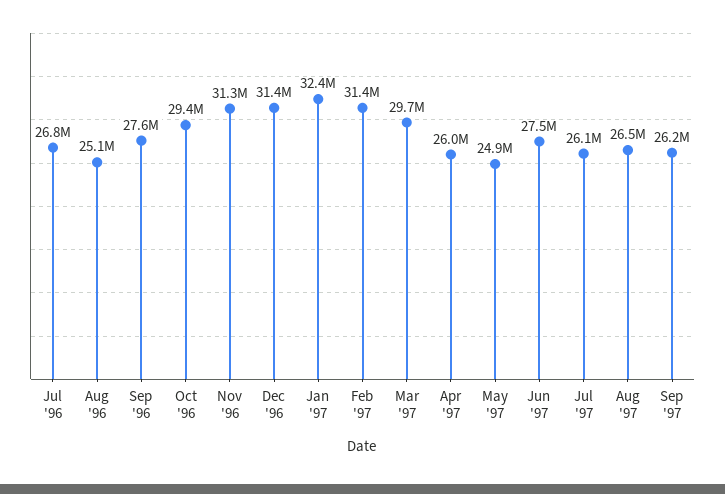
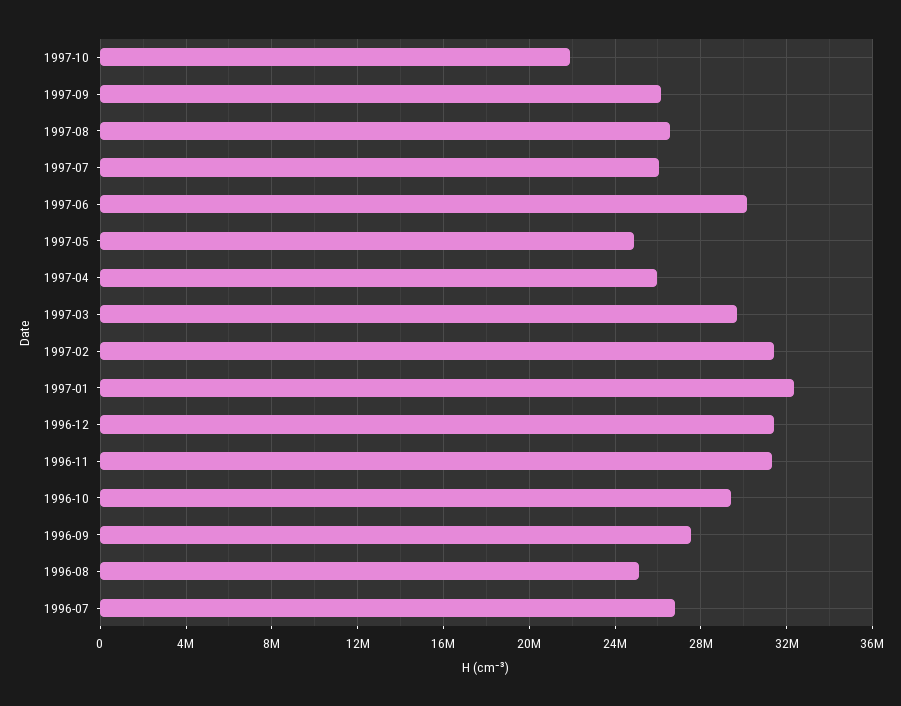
Jun '97: 27500000 -> 30000000
1997-10: none -> 22000000

